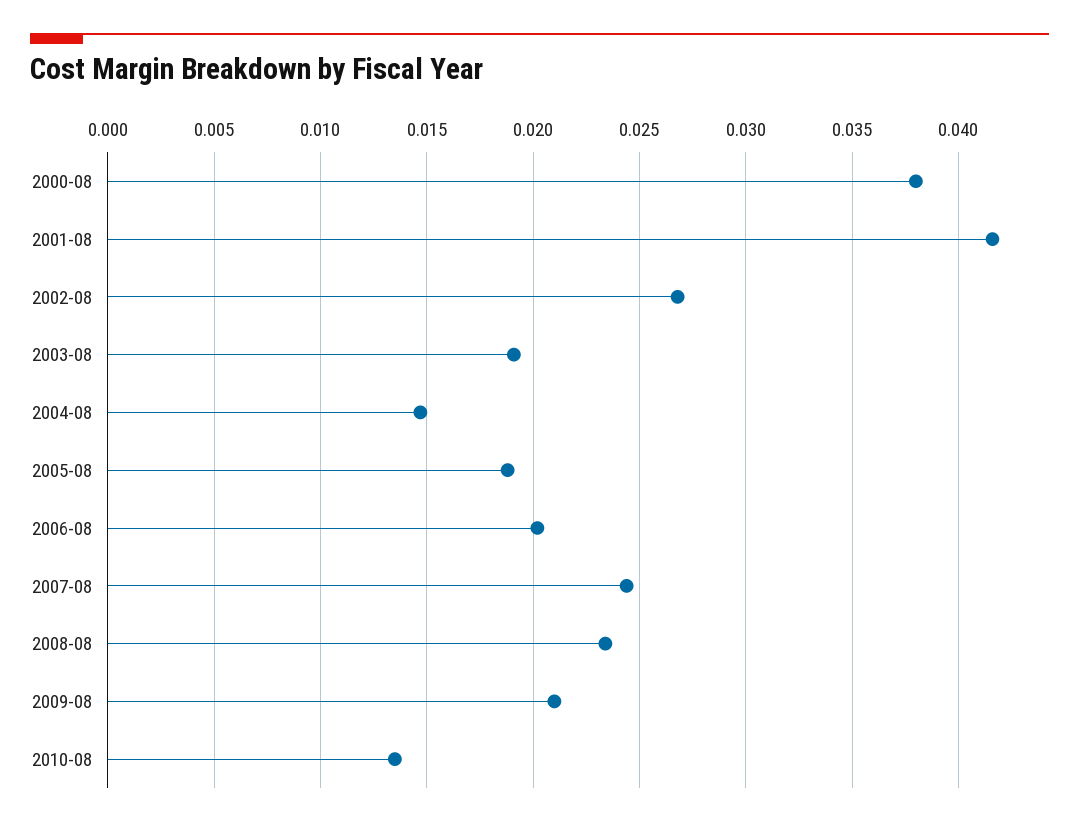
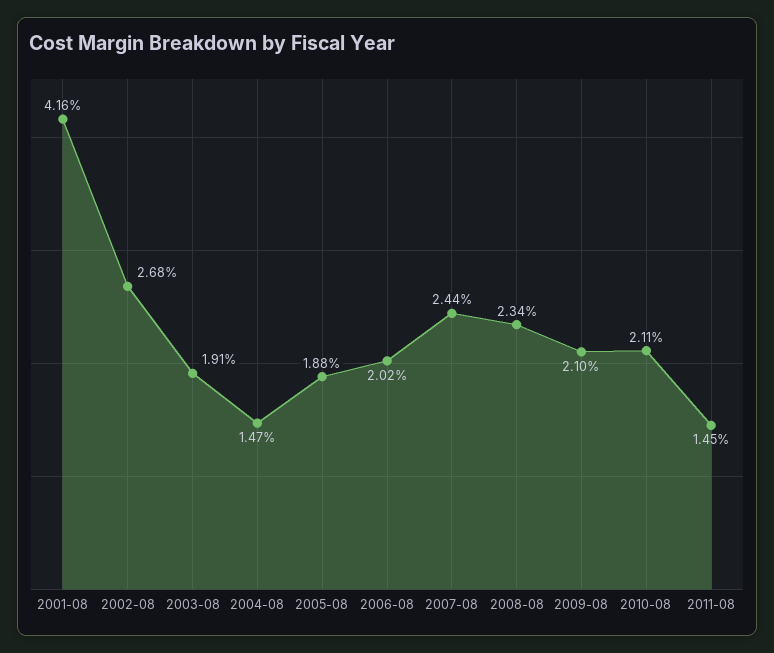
2000-08: 0.038 -> none
2010-08: 0.0135 -> 0.0211
2011-08: none -> 0.0145

